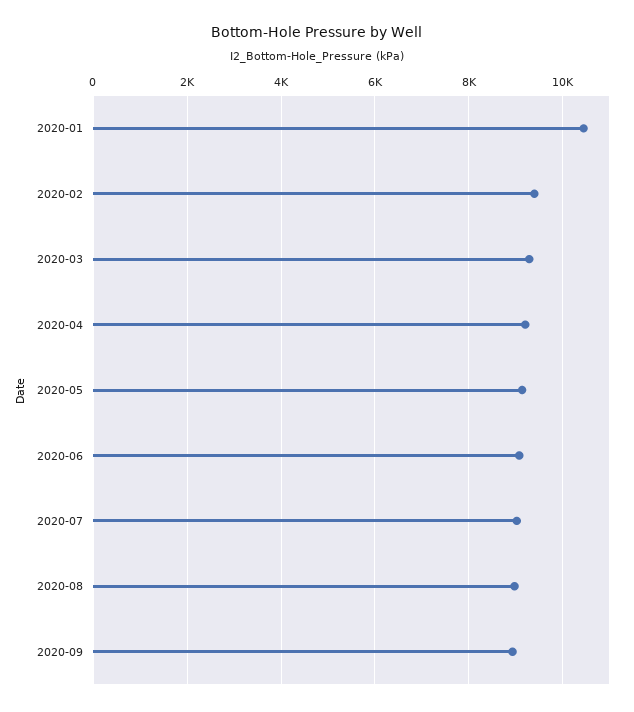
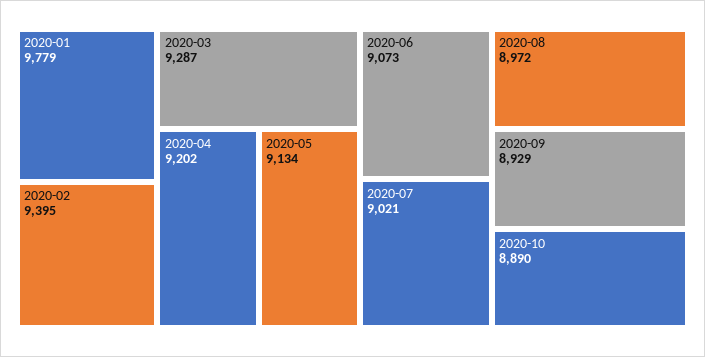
2020-01: 10400 -> 9779
2020-10: none -> 8890

